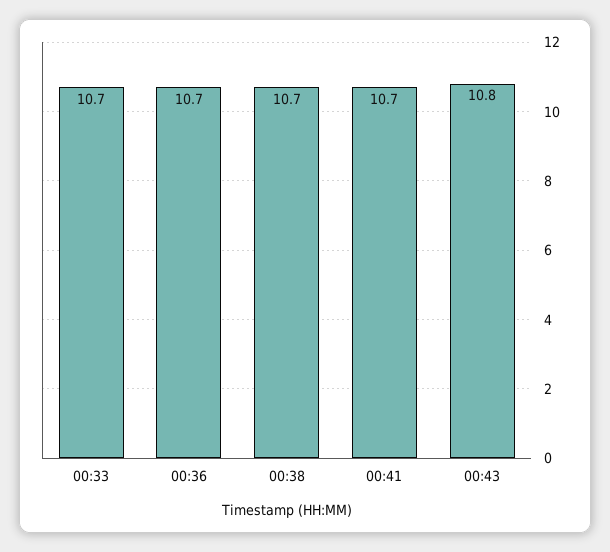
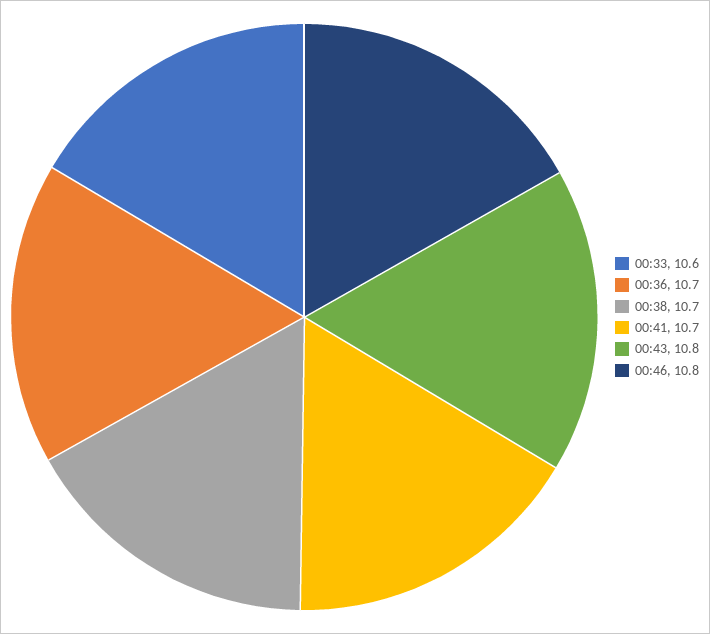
00:33: 10.7 -> 10.6
00:46: none -> 10.8

